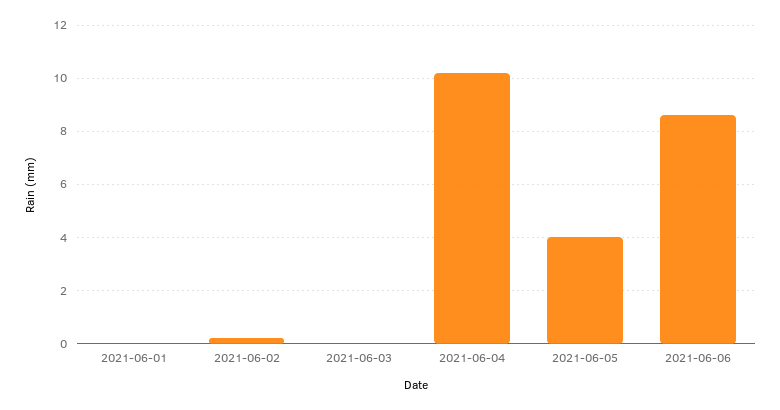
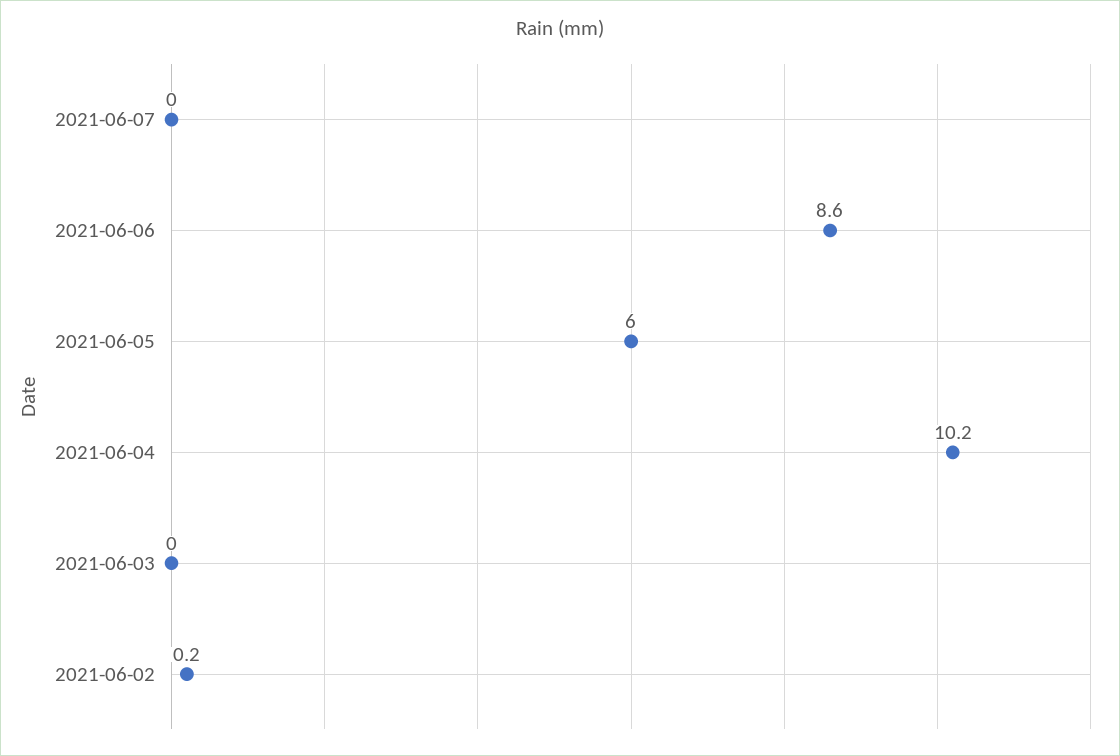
2021-06-01: 0 -> none
2021-06-05: 4 -> 6
2021-06-07: none -> 0

